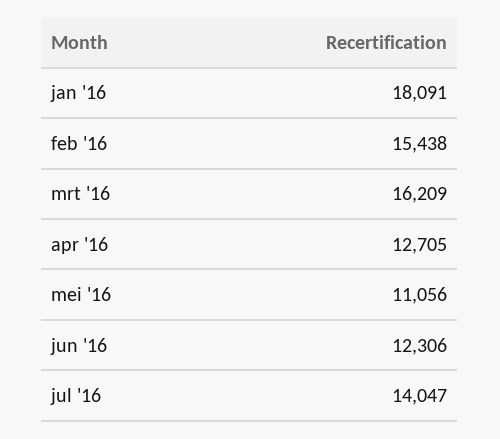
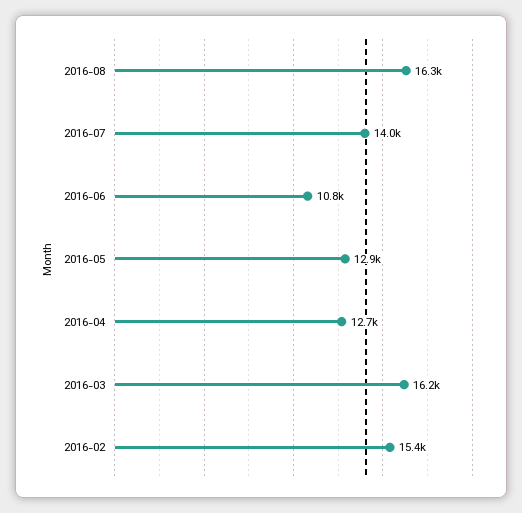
jan '16: 18091 -> none
mei '16: 11056 -> 12900
jun '16: 12306 -> 10800
2016-08: none -> 16300

